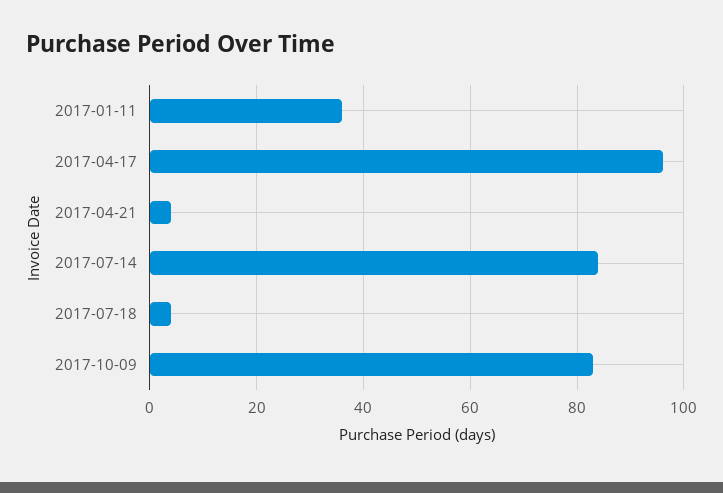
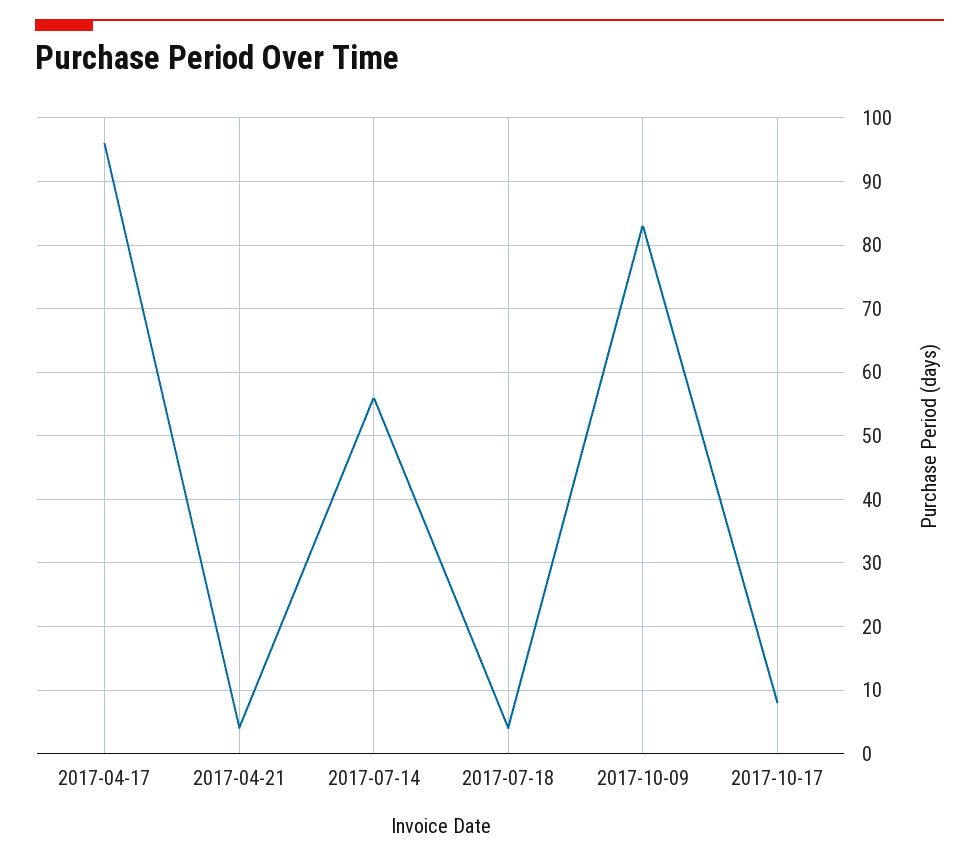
2017-01-11: 35 -> none
2017-07-14: 85 -> 56
2017-10-17: none -> 8

